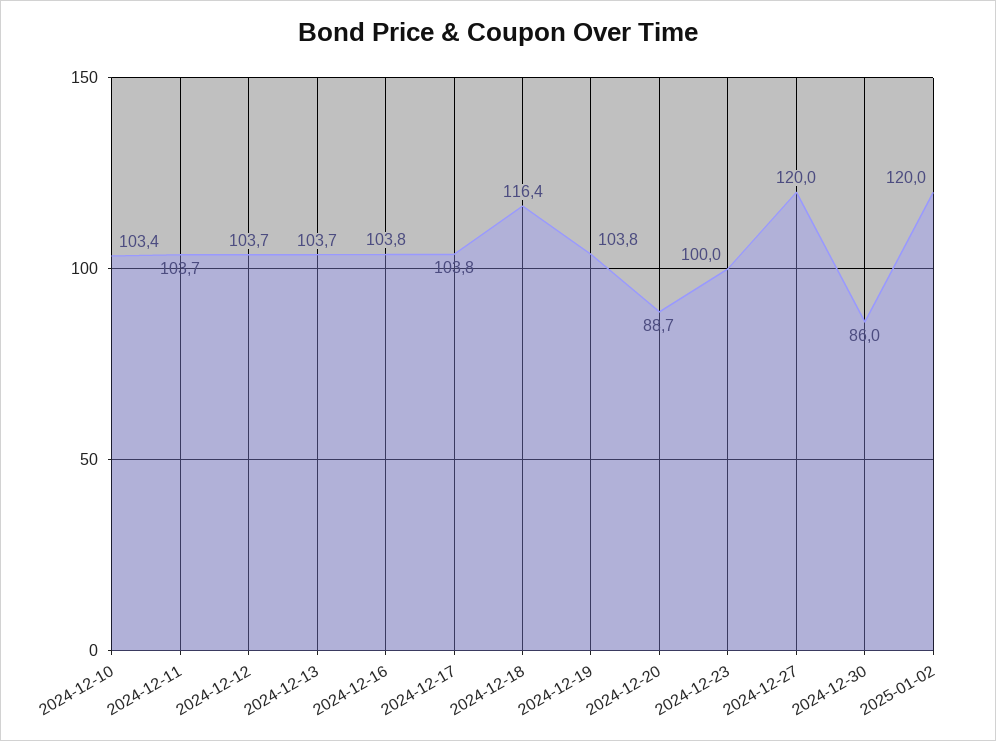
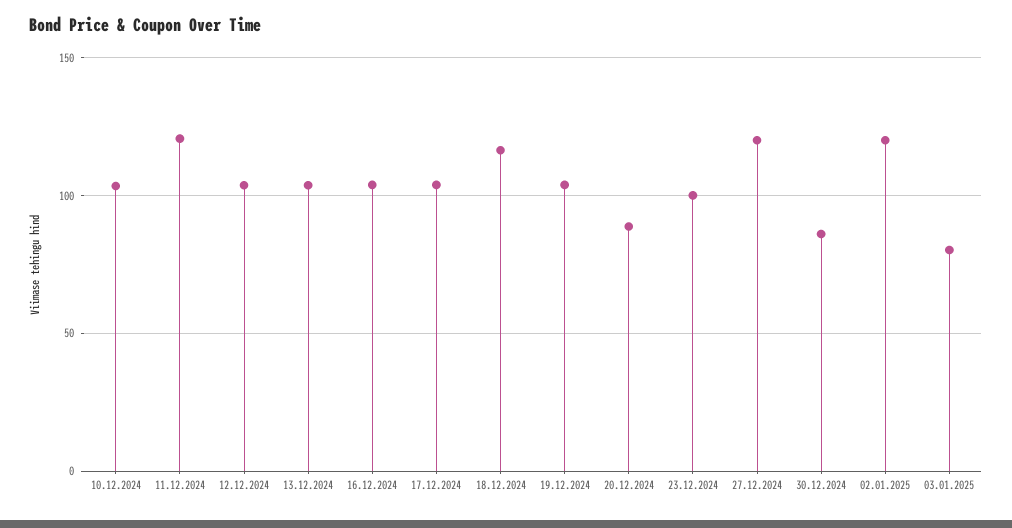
2024-12-11: 103.7 -> 120
03.01.2025: none -> 80

